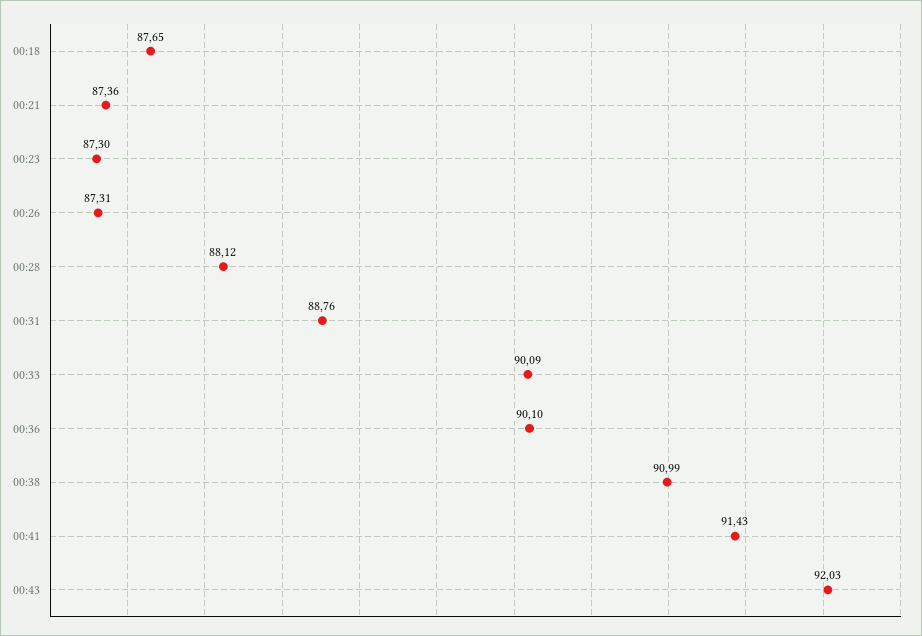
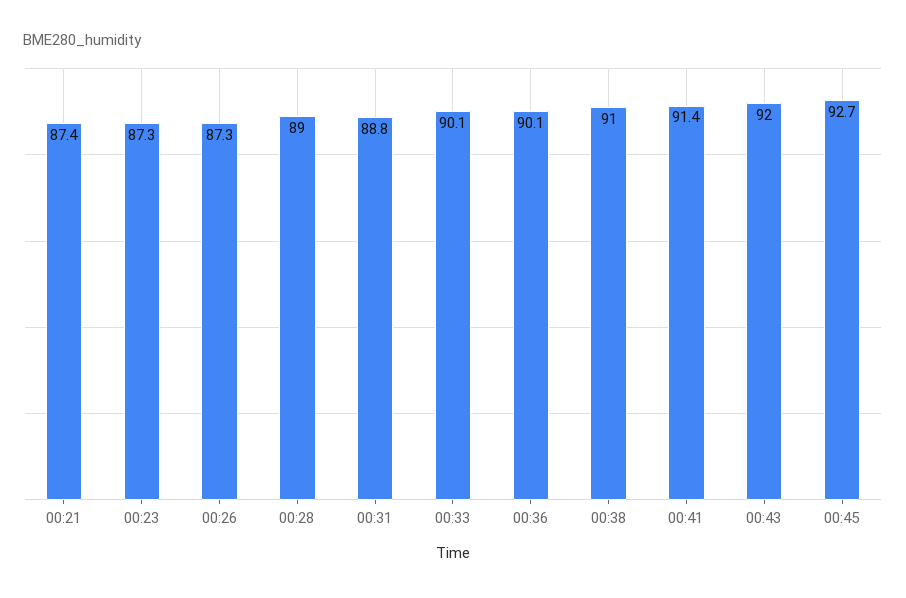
00:18: 87.65 -> none
00:28: 88.12 -> 89
00:45: none -> 92.7

